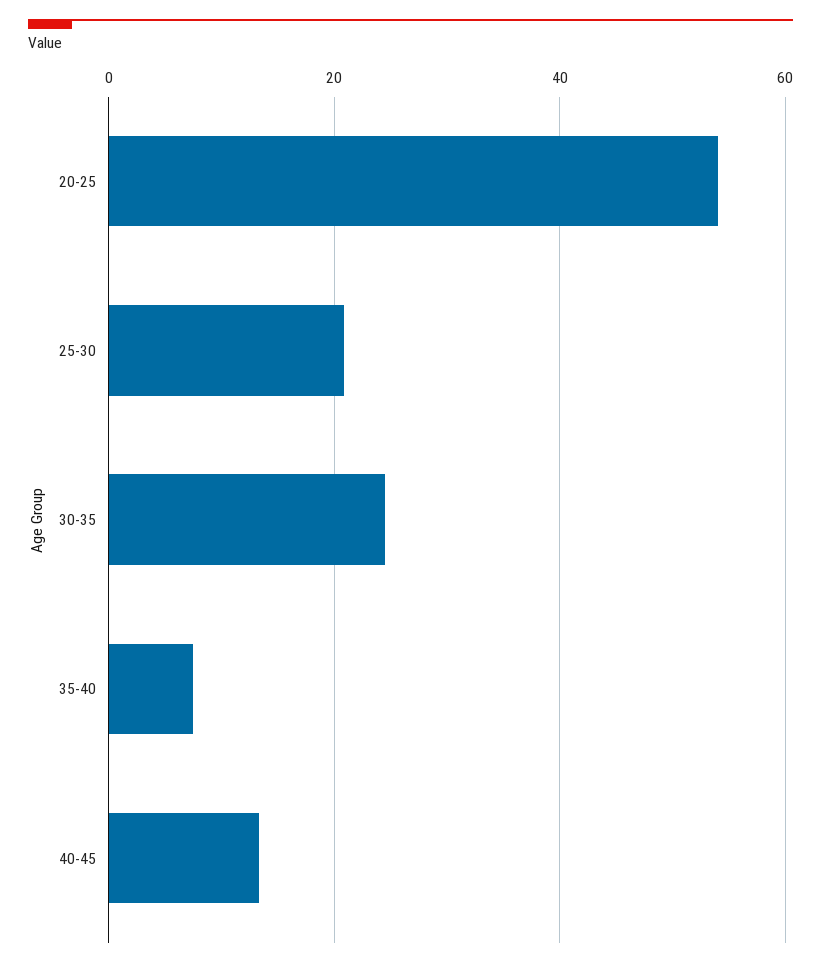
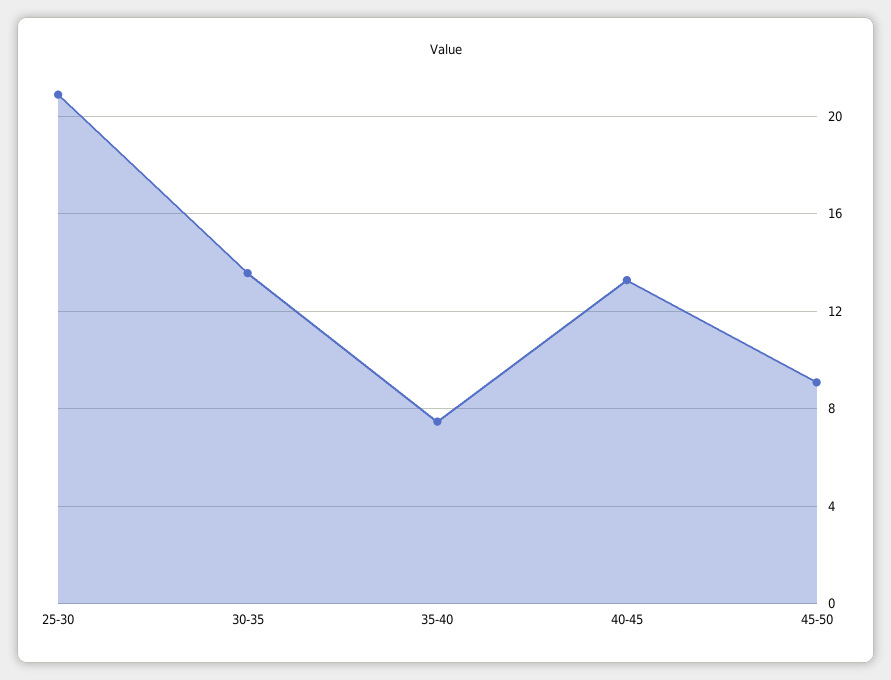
20-25: 54 -> none
30-35: 24 -> 13.5
45-50: none -> 9

